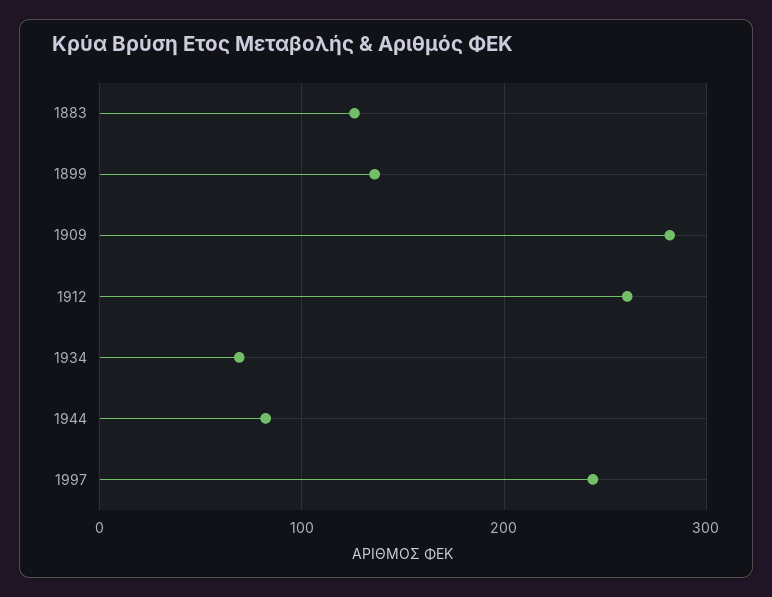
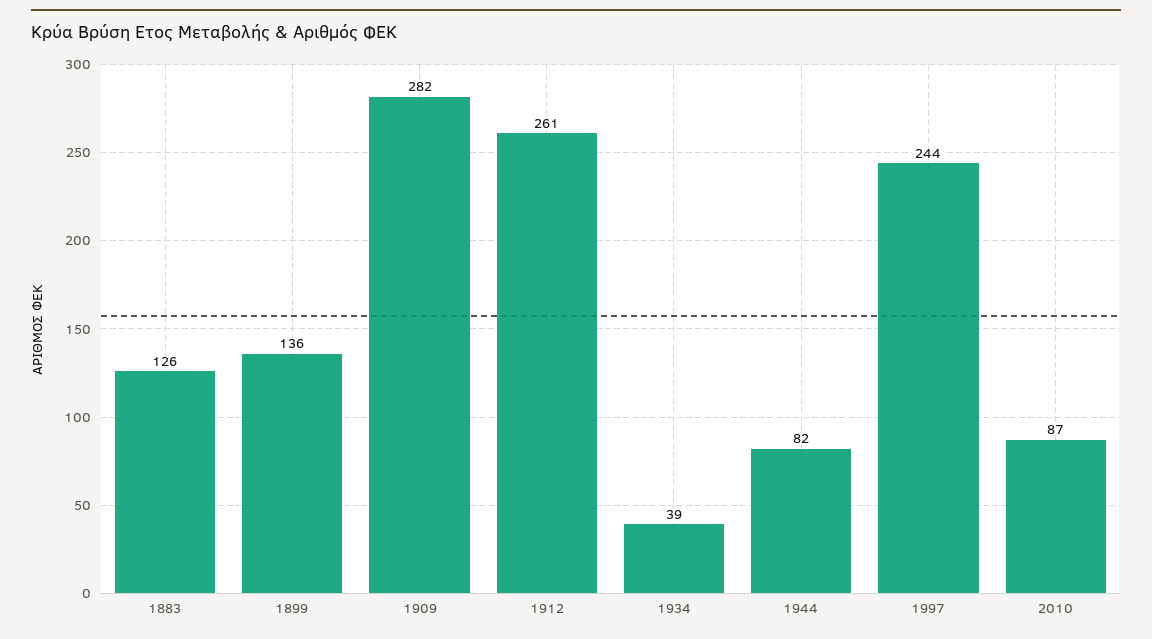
1934: 70 -> 39
2010: none -> 87

